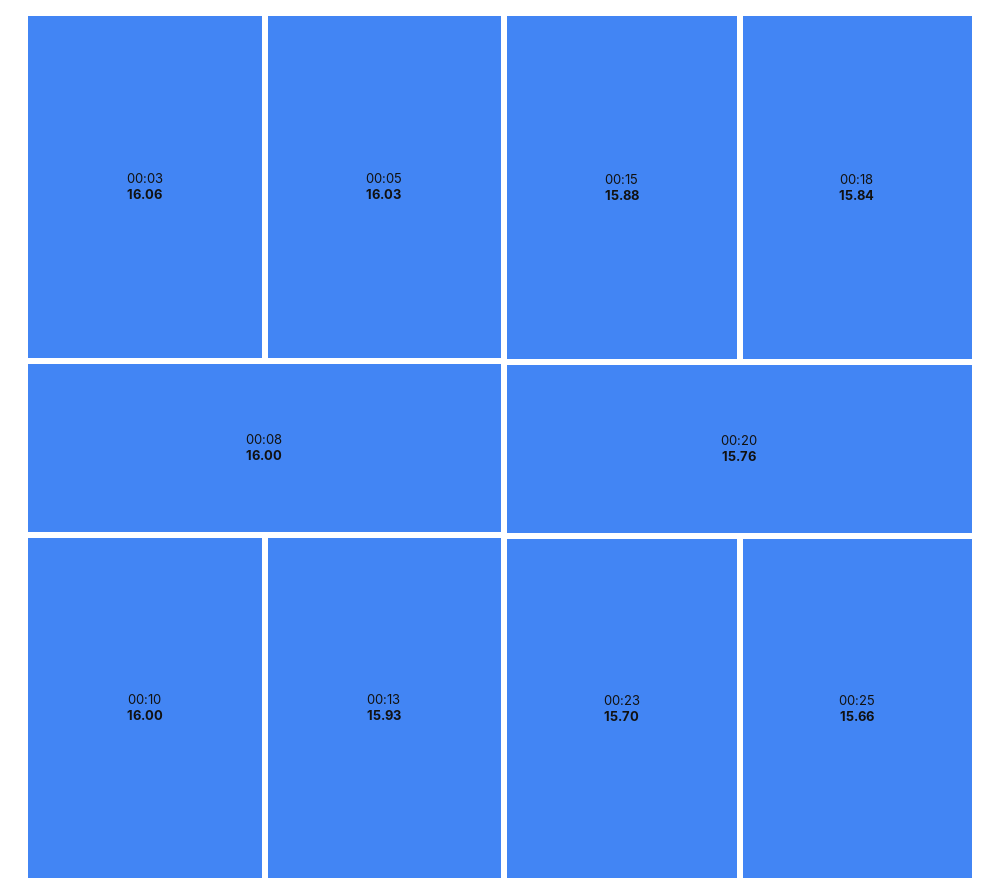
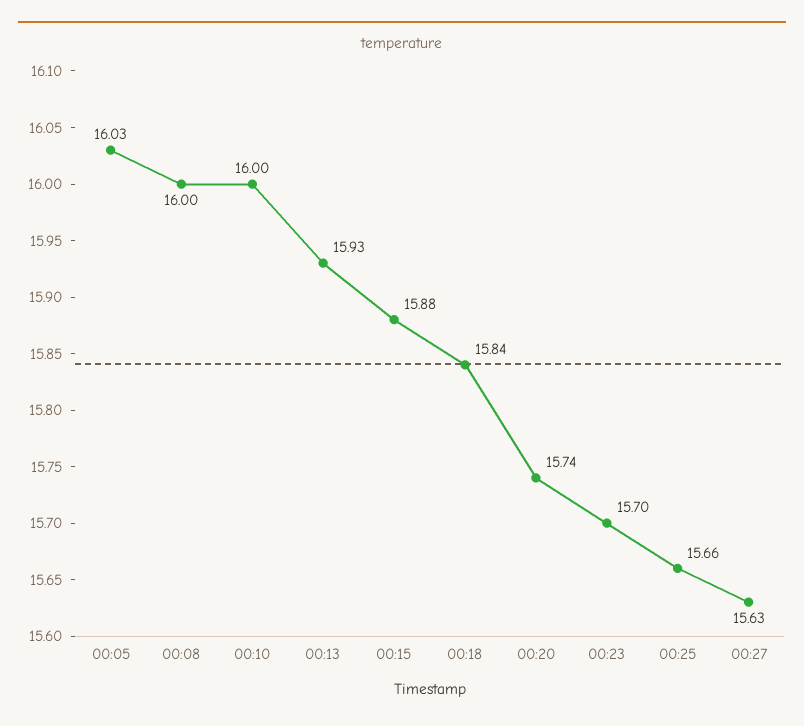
00:03: 16.06 -> none
00:20: 15.76 -> 15.74
00:27: none -> 15.63

